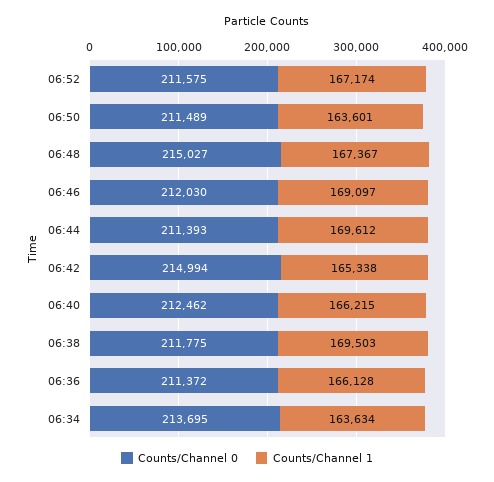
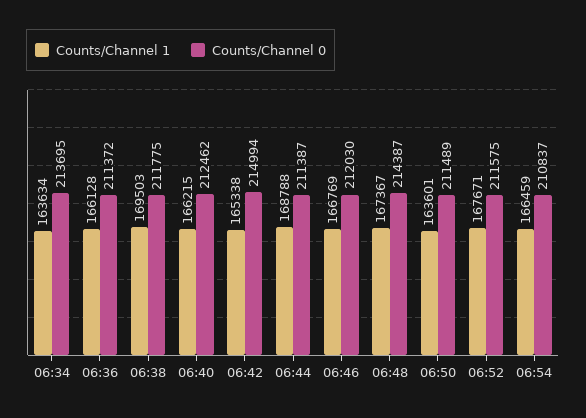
Counts/Channel 1, 06:52: 167174 -> 167671
Counts/Channel 0, 06:48: 215027 -> 214387
Counts/Channel 1, 06:46: 169097 -> 166769
Counts/Channel 0, 06:44: 211393 -> 211387
Counts/Channel 1, 06:44: 169612 -> 168788
Counts/Channel 1, 06:54: none -> 166459
Counts/Channel 0, 06:54: none -> 210837

